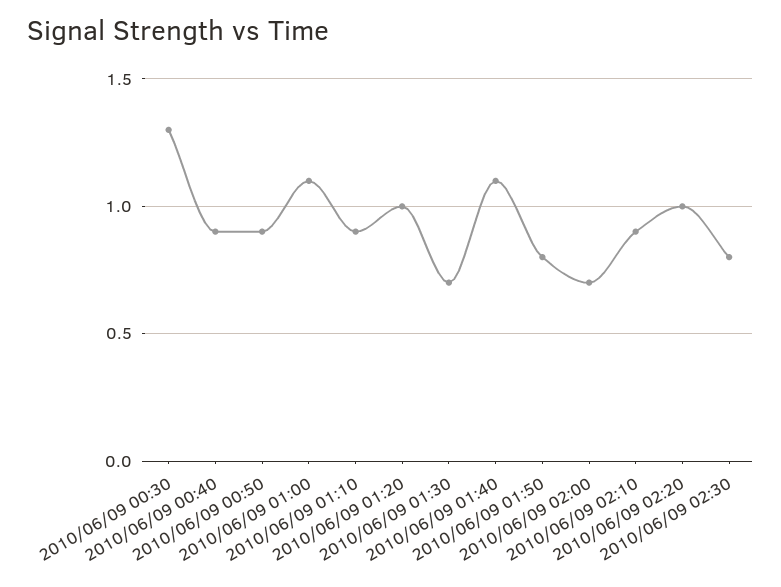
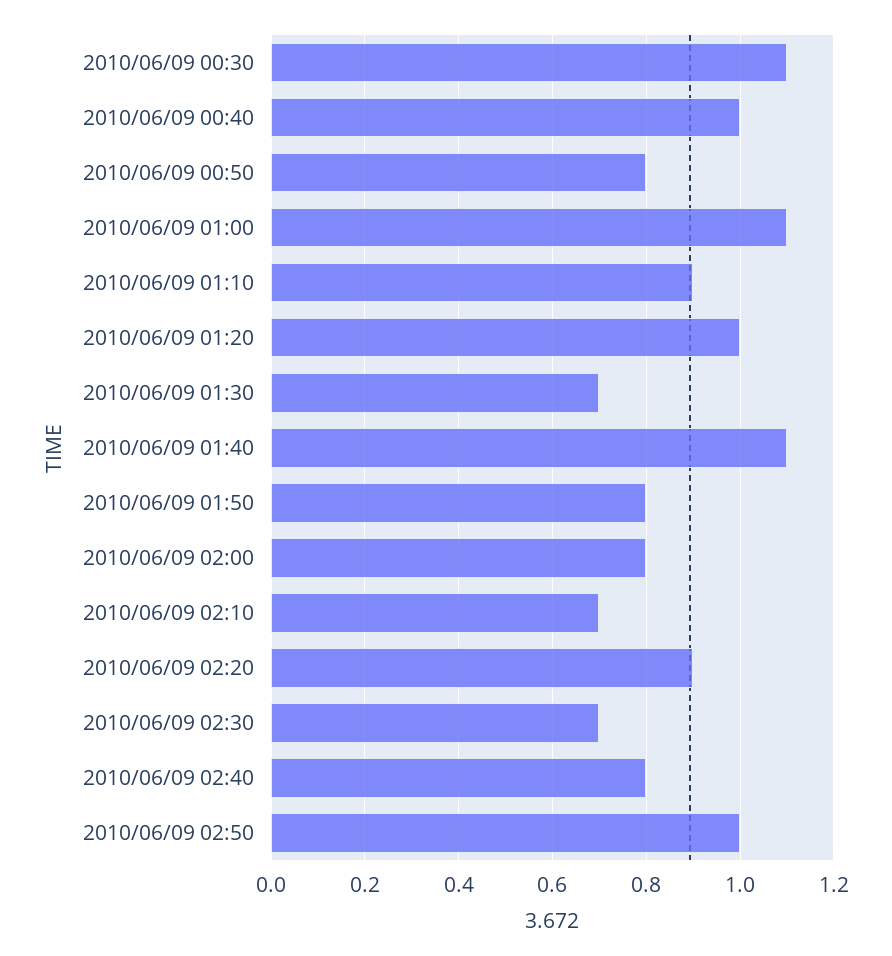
2010/06/09 00:30: 1.3 -> 1.1
2010/06/09 00:40: 0.9 -> 1
2010/06/09 00:50: 0.9 -> 0.8
2010/06/09 02:00: 0.7 -> 0.8
2010/06/09 02:10: 0.9 -> 0.7
2010/06/09 02:20: 1 -> 0.9
2010/06/09 02:30: 0.8 -> 0.7
2010/06/09 02:40: none -> 0.8
2010/06/09 02:50: none -> 1

